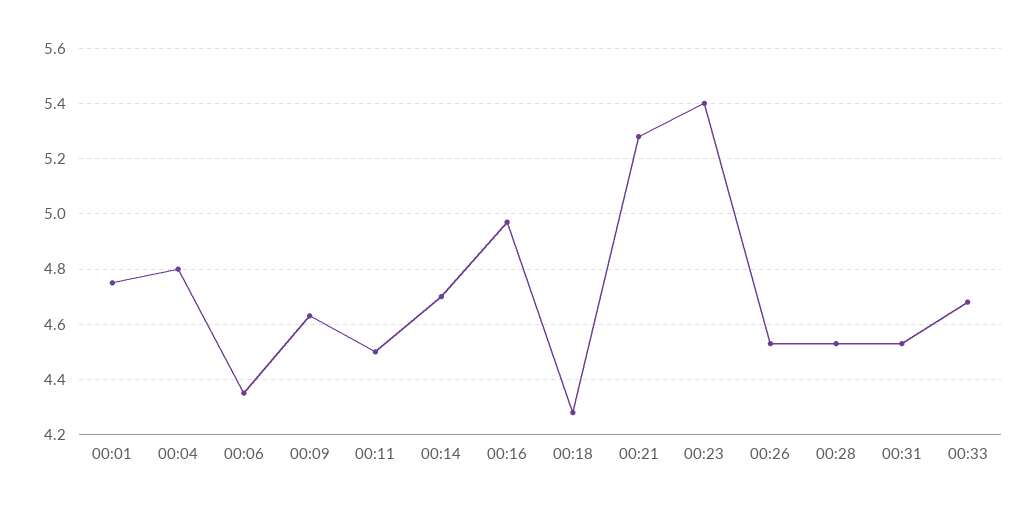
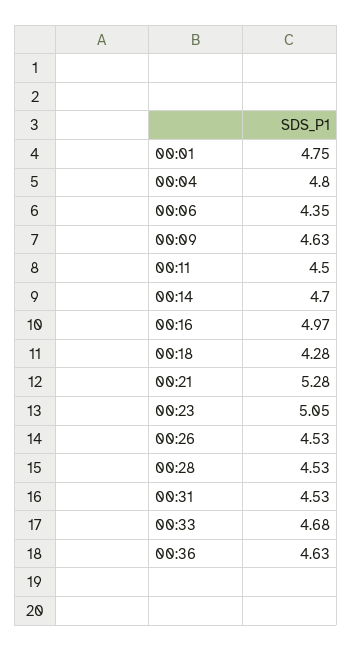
00:23: 5.4 -> 5.05
00:36: none -> 4.63

